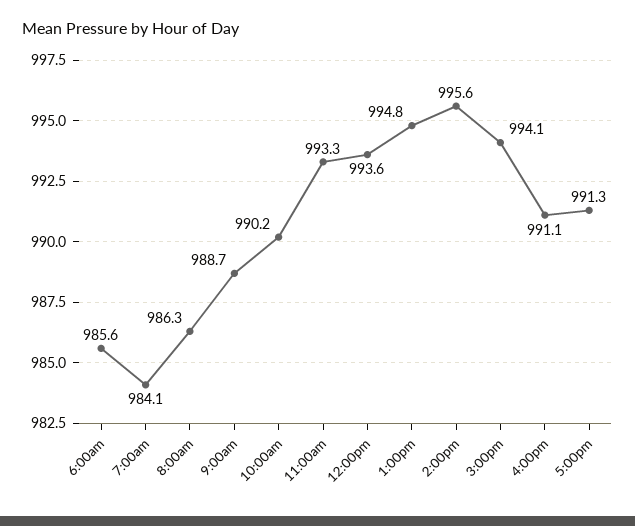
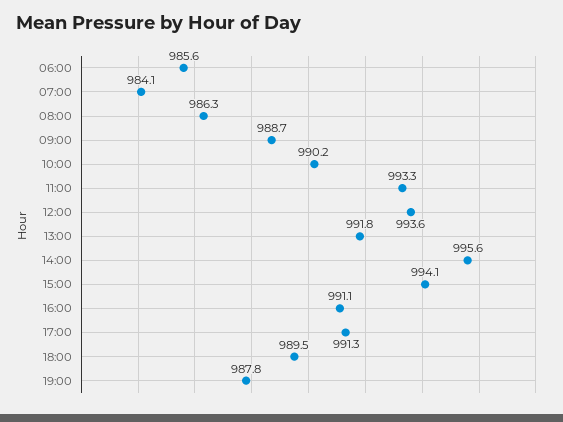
1:00pm: 994.8 -> 991.8
18:00: none -> 989.5
19:00: none -> 987.8

